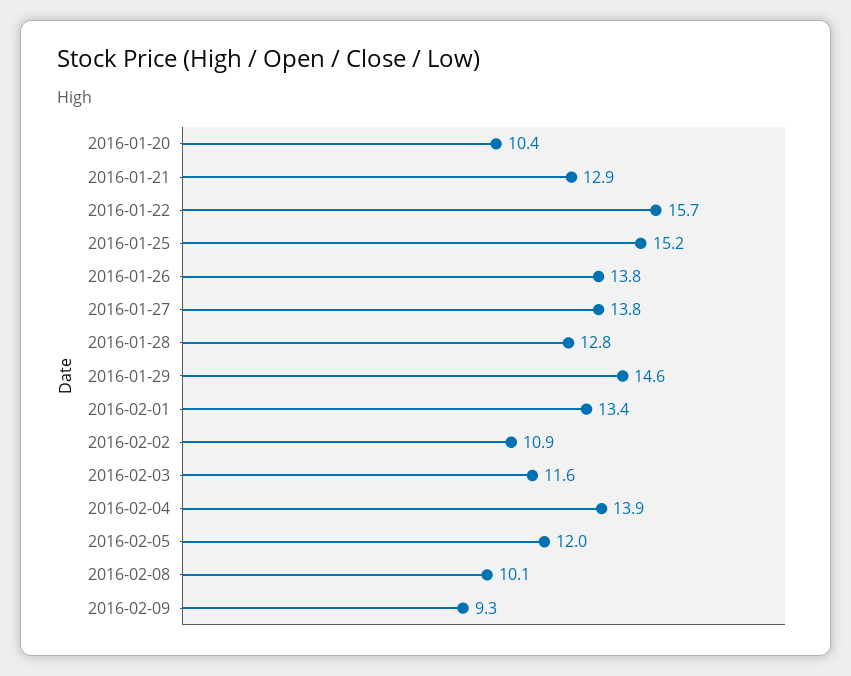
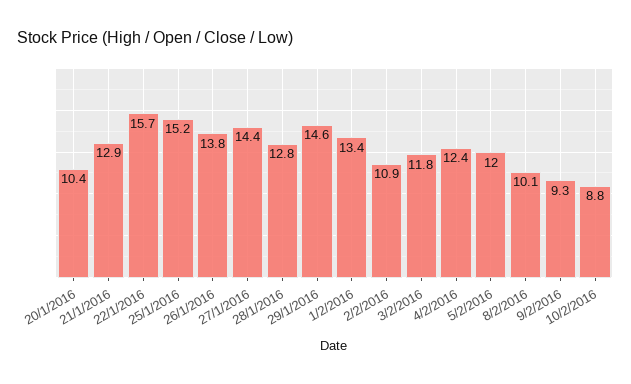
2016-01-27: 13.8 -> 14.4
2016-02-03: 11.6 -> 11.8
2016-02-04: 13.9 -> 12.4
10/2/2016: none -> 8.8

